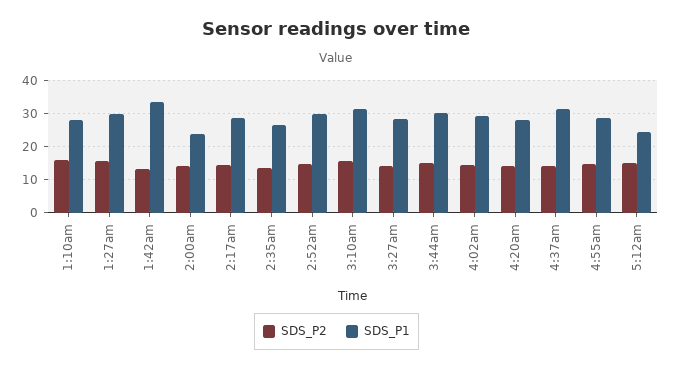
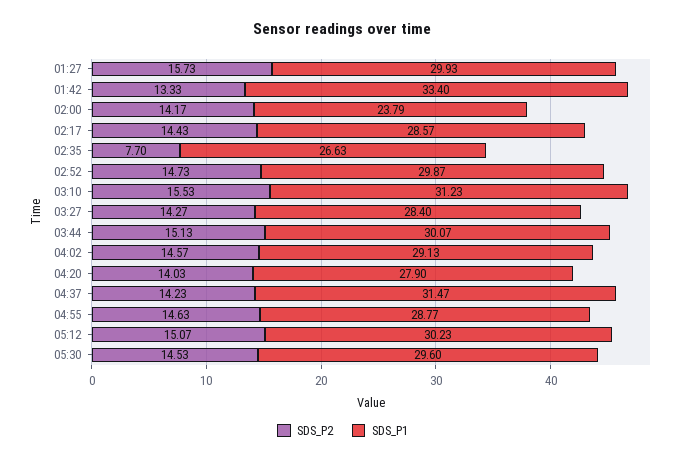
SDS_P2, 1:10am: 16 -> none
SDS_P1, 1:10am: 28 -> none
SDS_P2, 2:35am: 14 -> 7.7
SDS_P1, 5:12am: 24 -> 30.23
SDS_P2, 05:30: none -> 14.53
SDS_P1, 05:30: none -> 29.6

